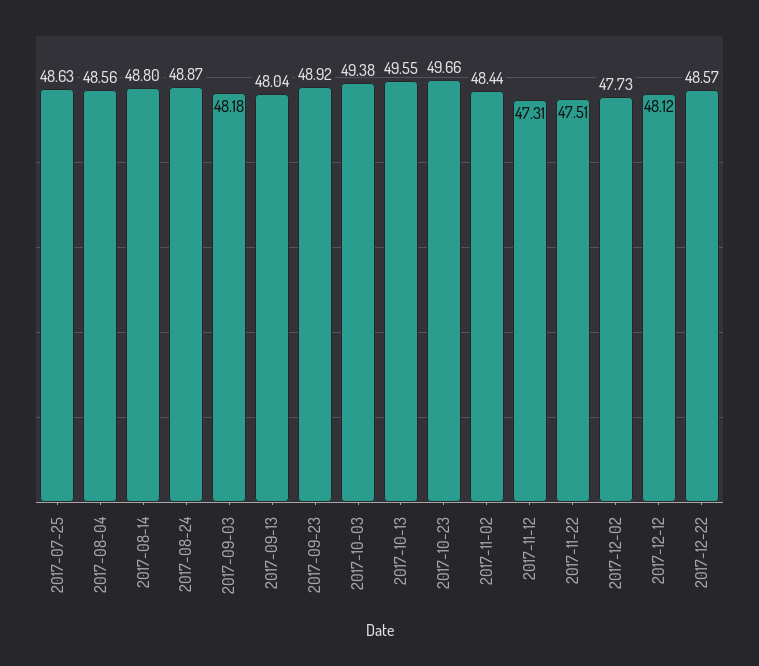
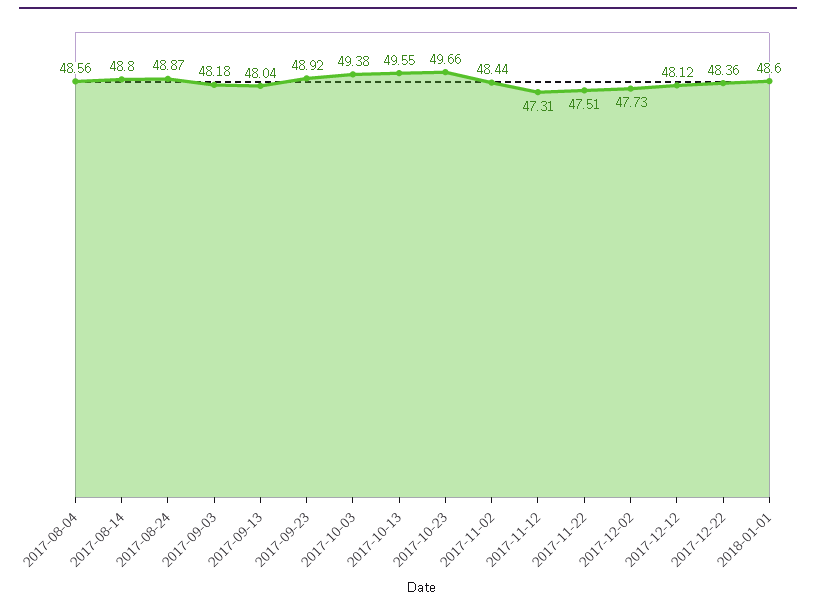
2017-07-25: 48.63 -> none
2017-12-22: 48.57 -> 48.36
2018-01-01: none -> 48.6

